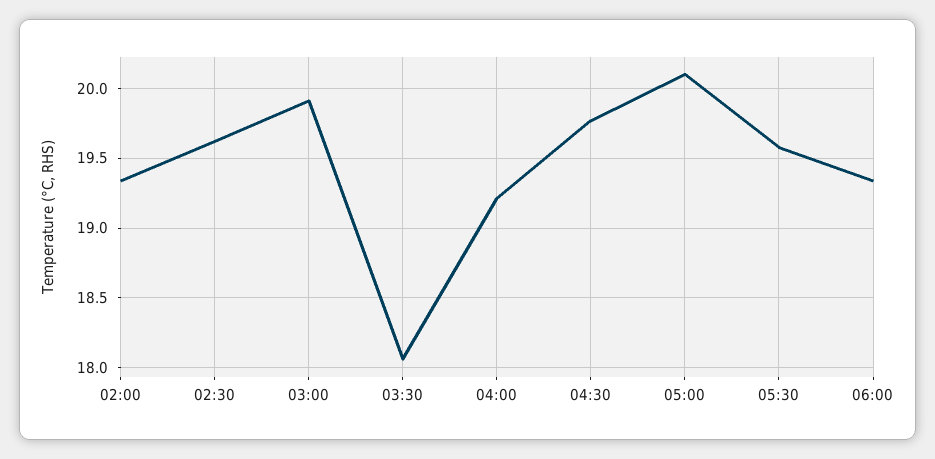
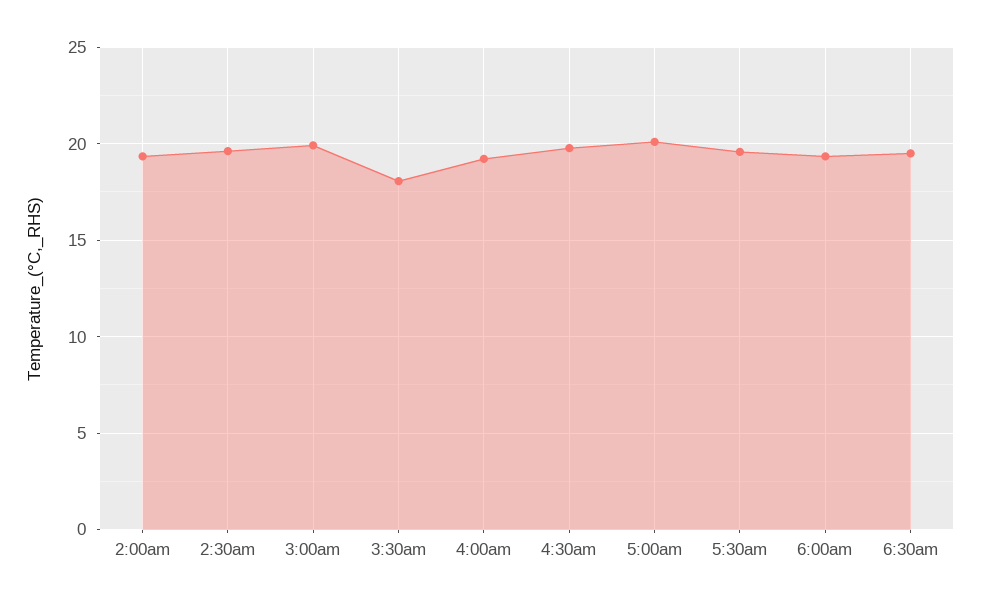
6:30am: none -> 19.5

